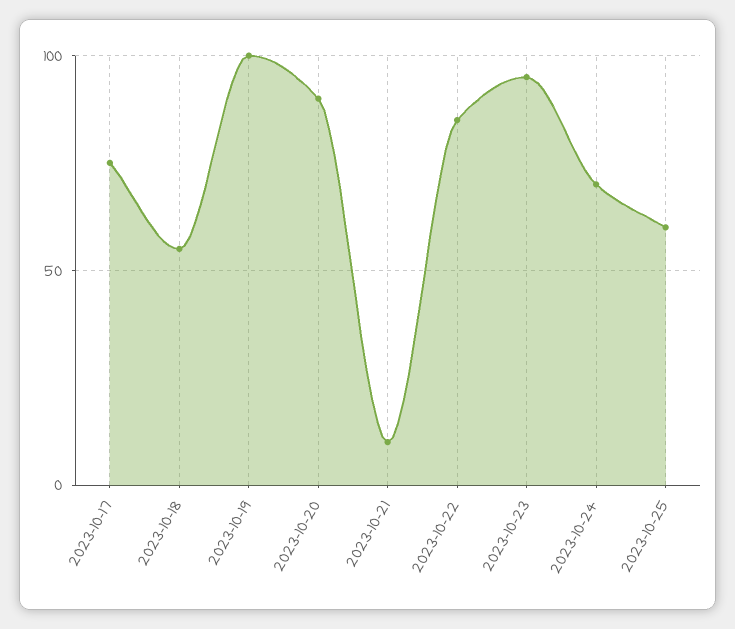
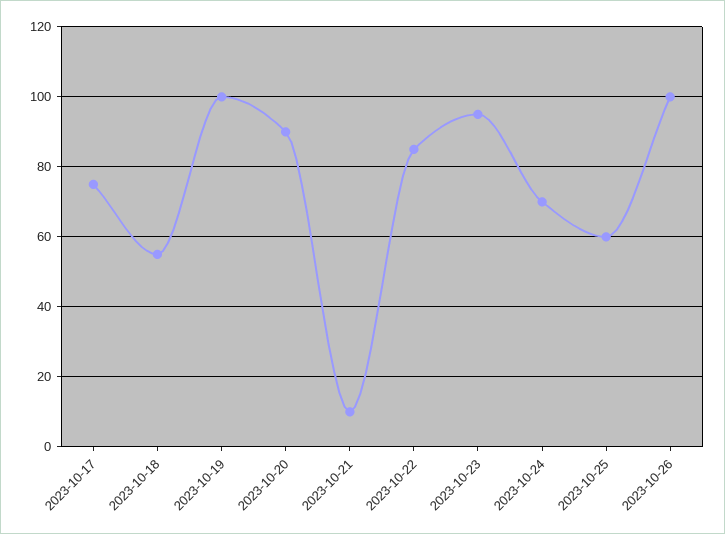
2023-10-26: none -> 100

